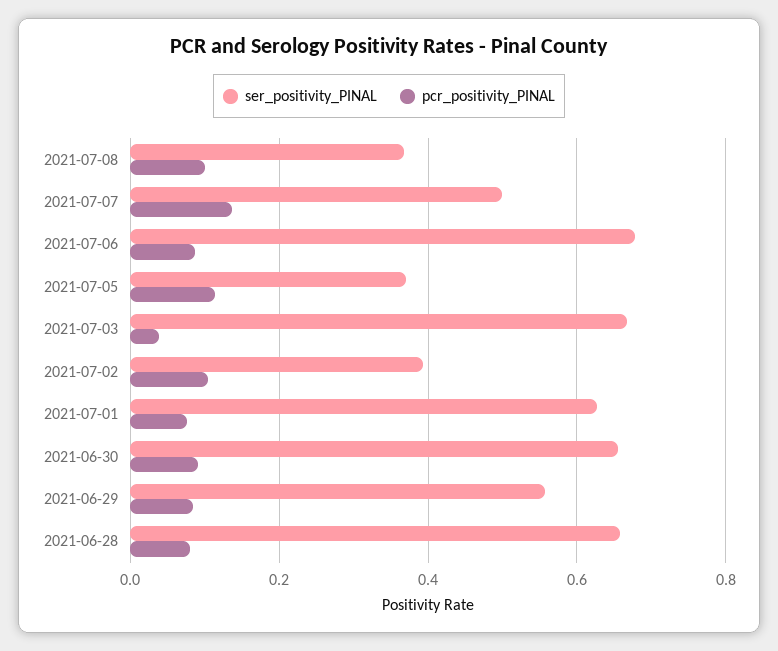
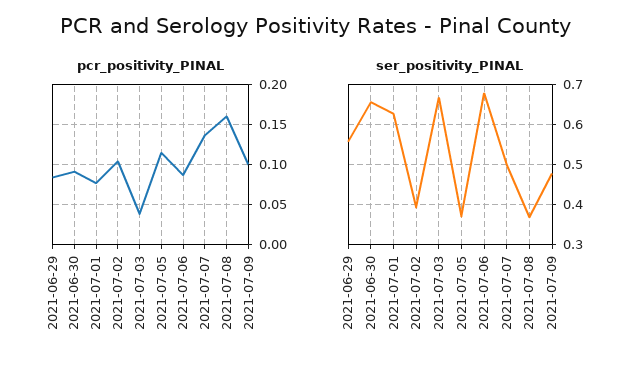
pcr_positivity_PINAL, 2021-07-08: 0.1 -> 0.16
ser_positivity_PINAL, 2021-06-28: 0.66 -> none
pcr_positivity_PINAL, 2021-06-28: 0.08 -> none
pcr_positivity_PINAL, 2021-07-09: none -> 0.1
ser_positivity_PINAL, 2021-07-09: none -> 0.48

